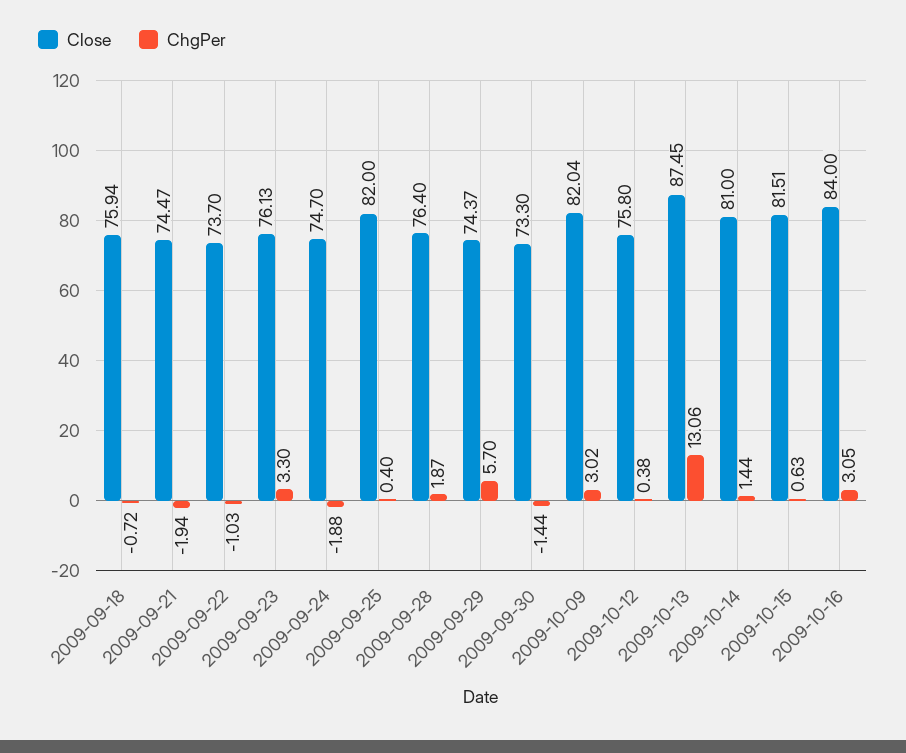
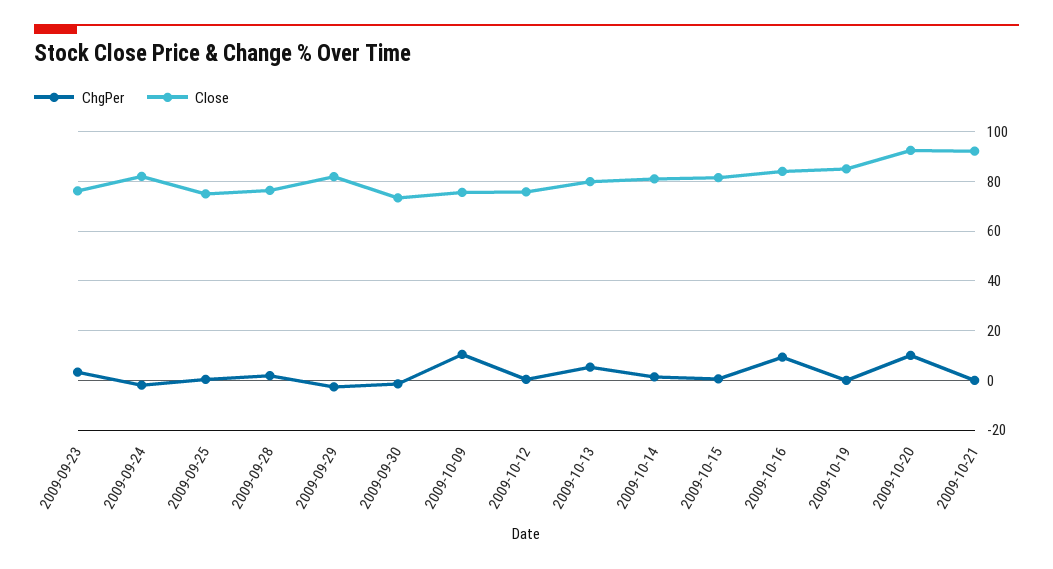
Close, 2009-09-18: 75.94 -> none
ChgPer, 2009-09-18: -0.72 -> none
Close, 2009-09-21: 74.47 -> none
ChgPer, 2009-09-21: -1.94 -> none
Close, 2009-09-22: 73.7 -> none
ChgPer, 2009-09-22: -1.03 -> none
Close, 2009-09-24: 74.7 -> 82.5
Close, 2009-09-25: 82 -> 75
Close, 2009-09-29: 74.37 -> 82.5
ChgPer, 2009-09-29: 5.7 -> -2.5
Close, 2009-10-09: 82.04 -> 75
ChgPer, 2009-10-09: 3.02 -> 10
Close, 2009-10-13: 87.45 -> 80
ChgPer, 2009-10-13: 13.06 -> 5
ChgPer, 2009-10-16: 3.05 -> 10
ChgPer, 2009-10-19: none -> 0
Close, 2009-10-19: none -> 85
ChgPer, 2009-10-20: none -> 10
Close, 2009-10-20: none -> 92.5
ChgPer, 2009-10-21: none -> 0
Close, 2009-10-21: none -> 92.5

